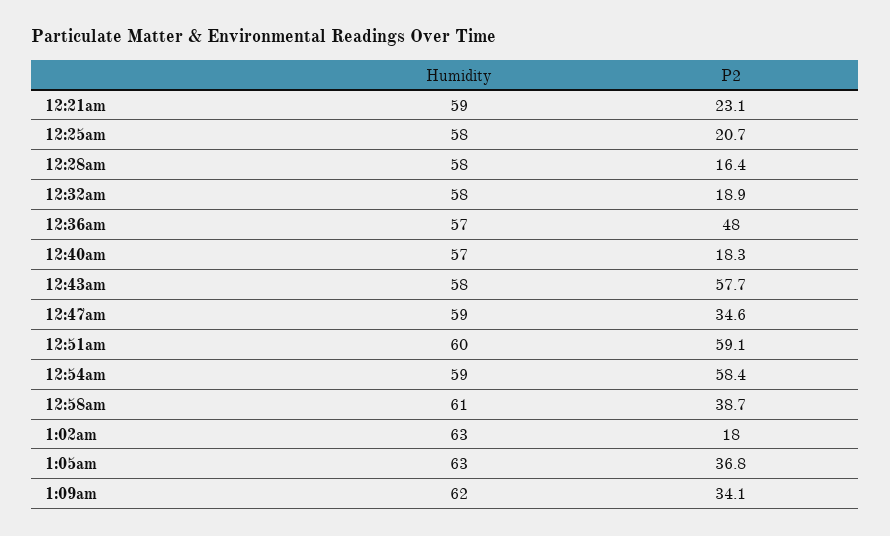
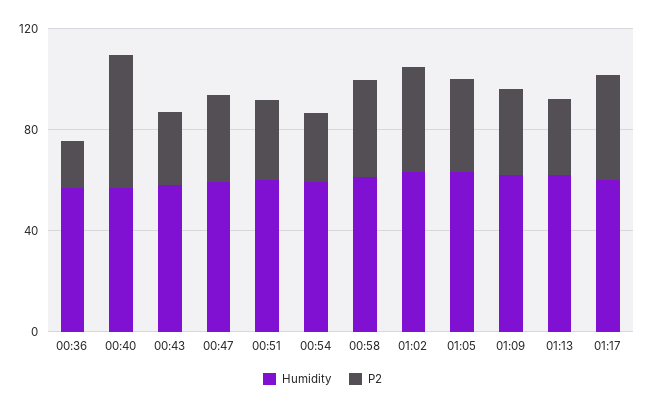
Humidity, 12:21am: 59 -> none
P2, 12:21am: 23.1 -> none
Humidity, 12:25am: 58 -> none
P2, 12:25am: 20.7 -> none
Humidity, 12:28am: 58 -> none
P2, 12:28am: 16.4 -> none
Humidity, 12:32am: 58 -> none
P2, 12:32am: 18.9 -> none
P2, 12:36am: 48 -> 20
P2, 12:40am: 18.3 -> 50
P2, 12:43am: 57.7 -> 30
P2, 12:51am: 59.1 -> 30
P2, 12:54am: 58.4 -> 30
P2, 1:02am: 18 -> 40
Humidity, 01:13: none -> 60
P2, 01:13: none -> 30
Humidity, 01:17: none -> 60
P2, 01:17: none -> 40

